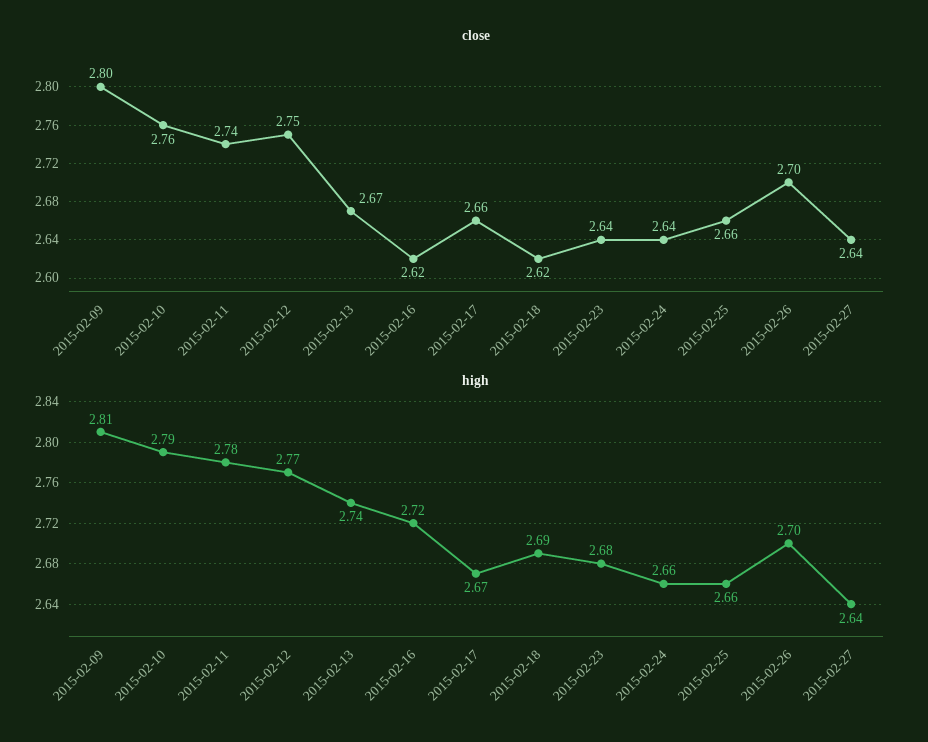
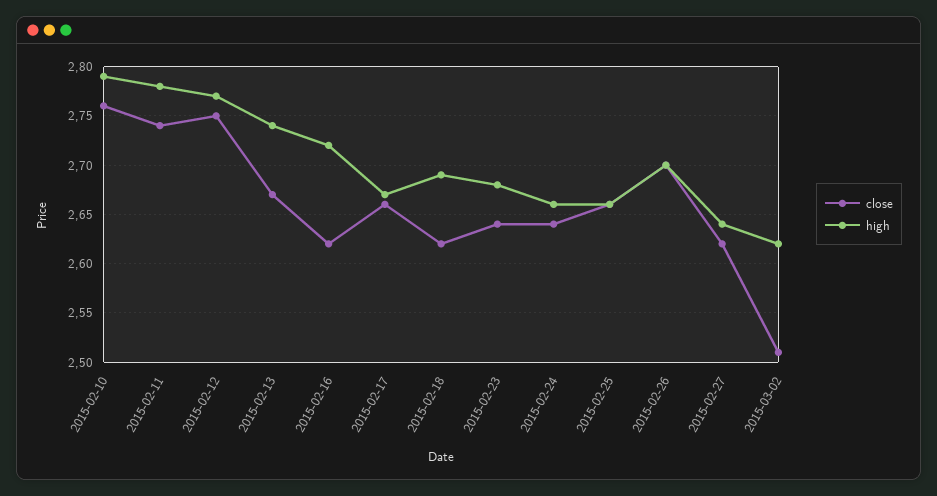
close, 2015-02-09: 2.8 -> none
close, 2015-02-27: 2.64 -> 2.62
high, 2015-02-09: 2.81 -> none
close, 2015-03-02: none -> 2.51
high, 2015-03-02: none -> 2.62

